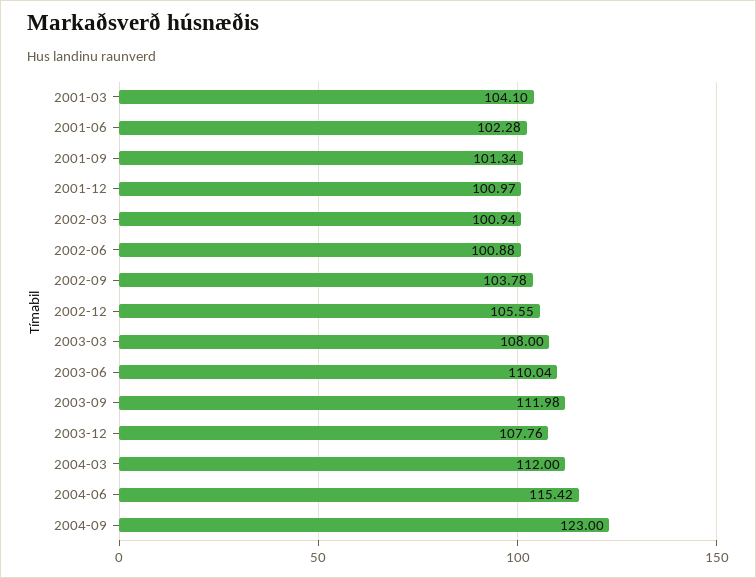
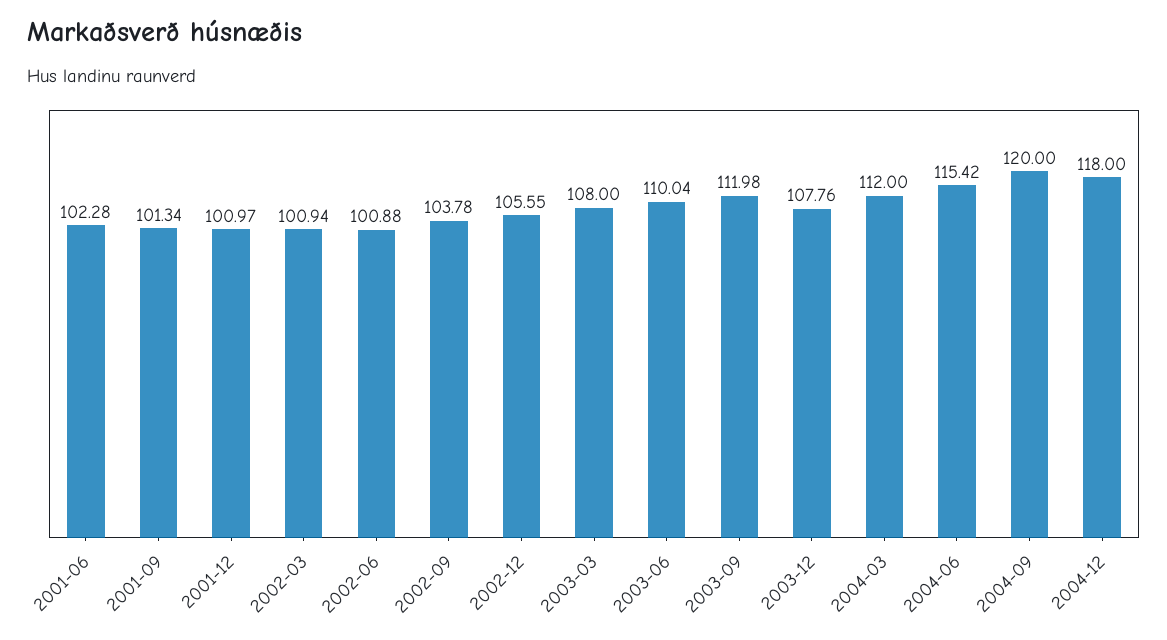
2001-03: 104.1 -> none
2004-09: 123 -> 120
2004-12: none -> 118

